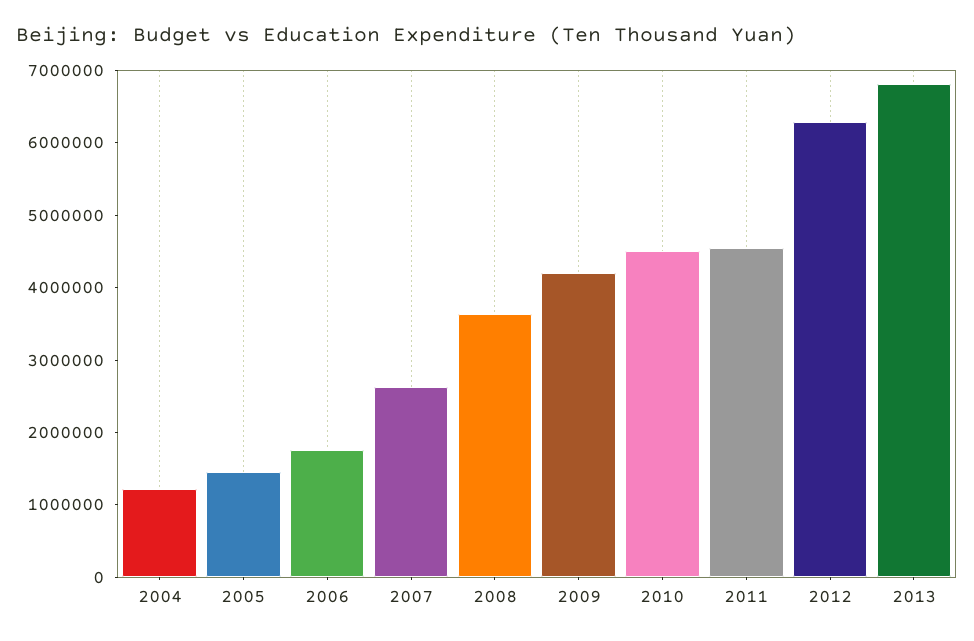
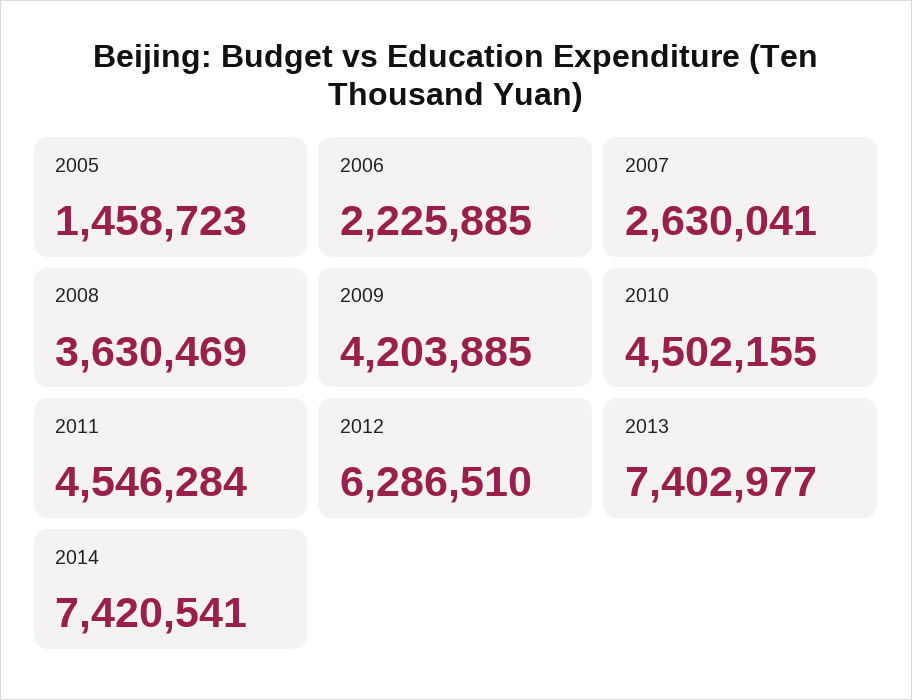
2004: 1200000 -> none
2006: 1800000 -> 2225885
2013: 6800000 -> 7402977
2014: none -> 7420541

